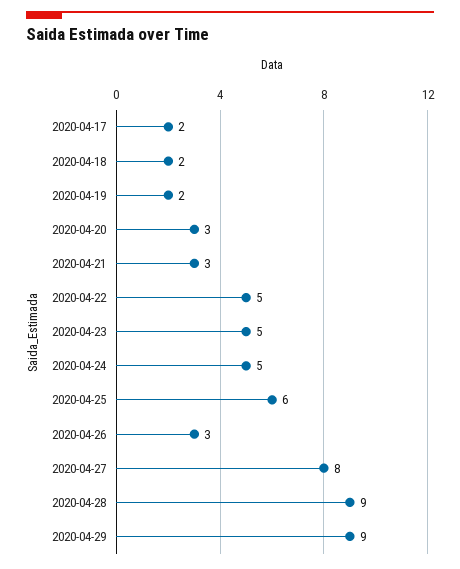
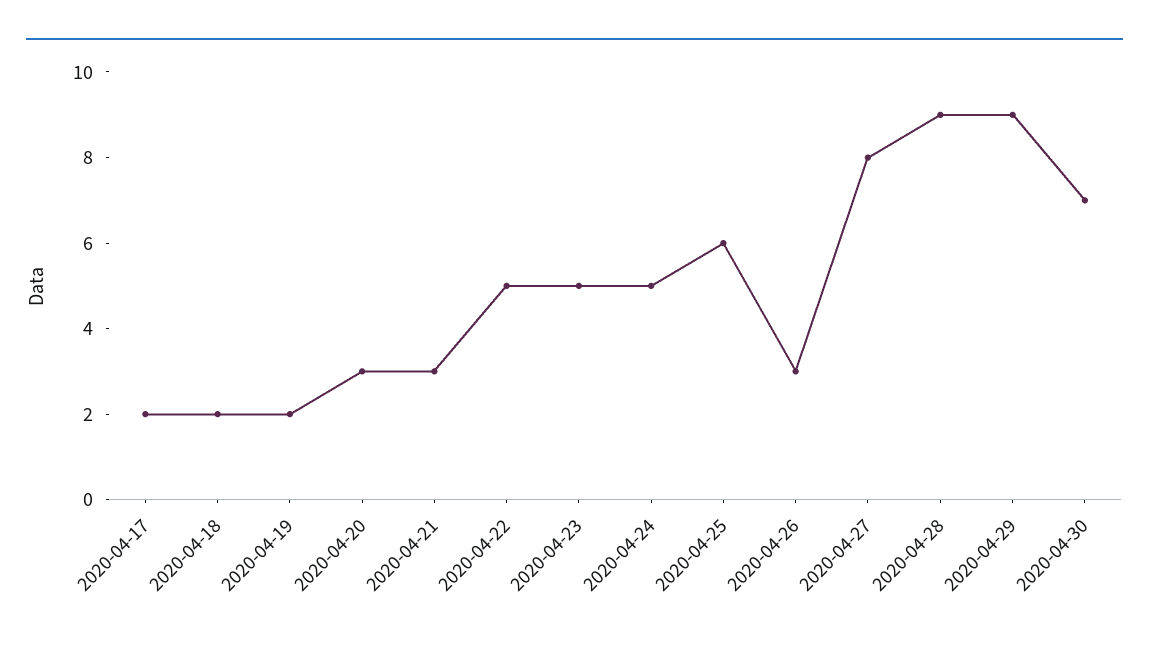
2020-04-30: none -> 7

